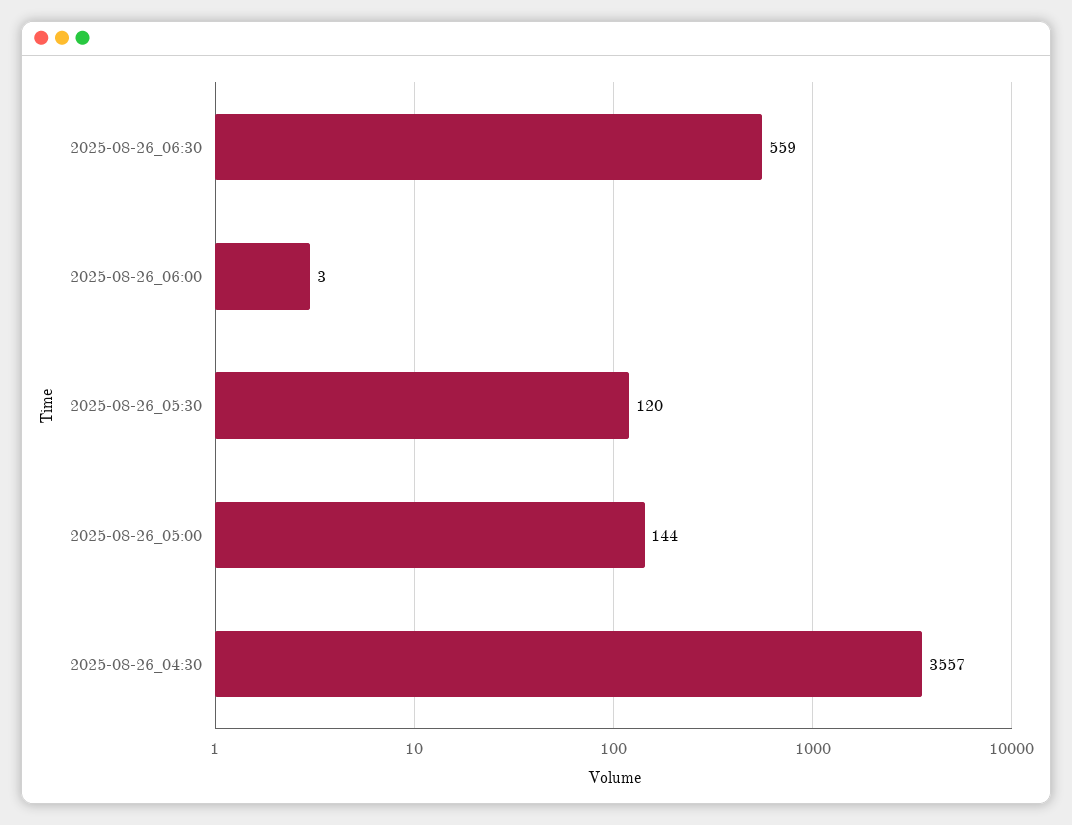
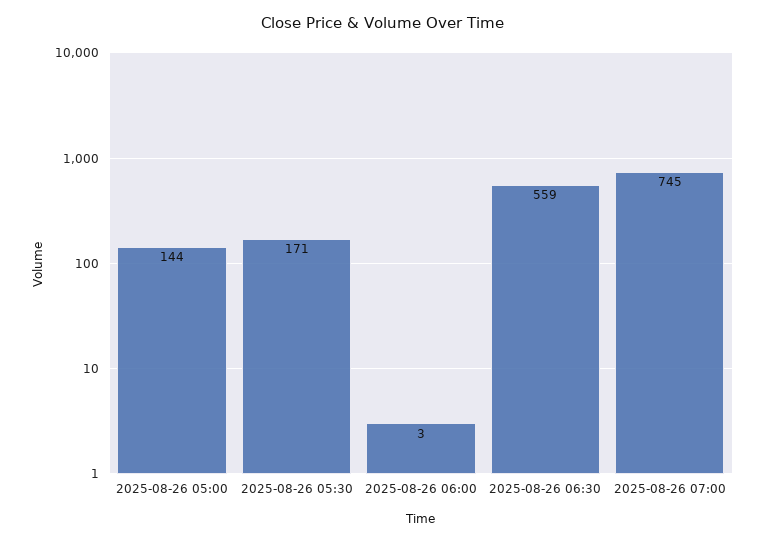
2025-08-26_05:30: 120 -> 171
2025-08-26_04:30: 3557 -> none
2025-08-26 07:00: none -> 745

